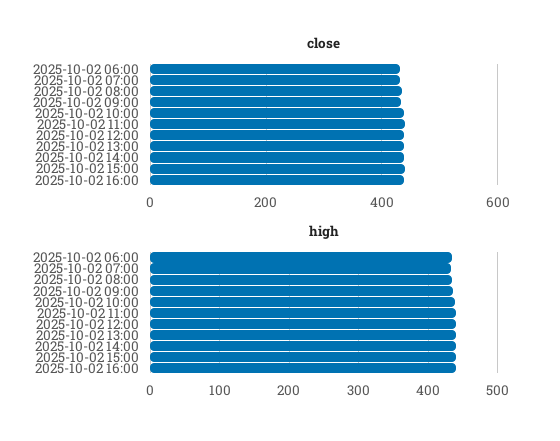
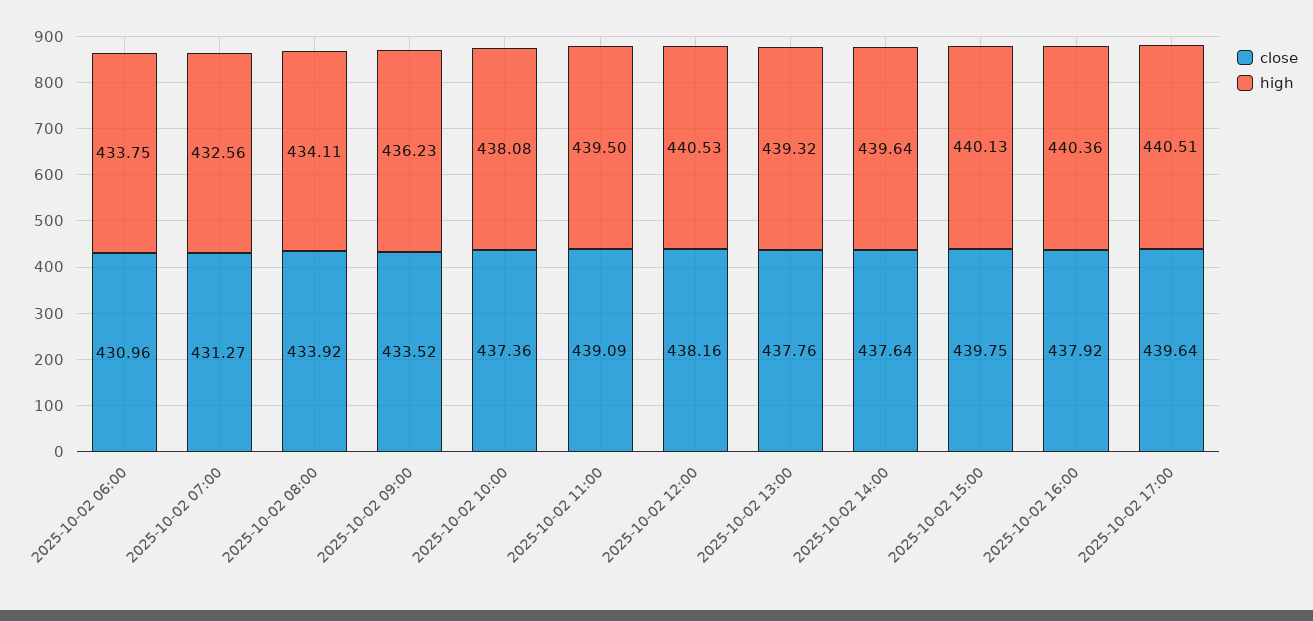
close, 2025-10-02 17:00: none -> 439.64
high, 2025-10-02 17:00: none -> 440.51

